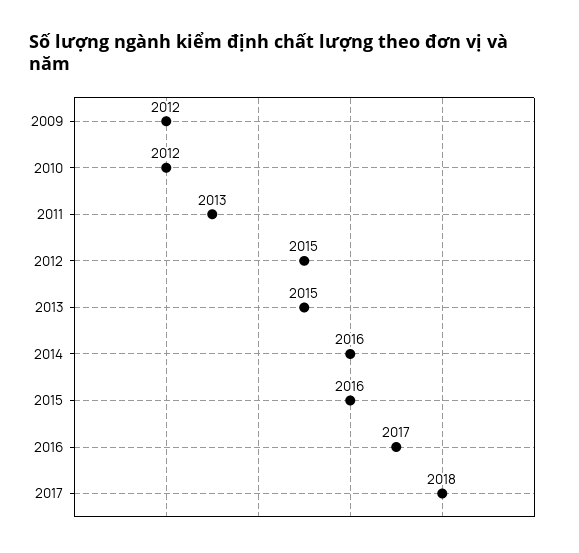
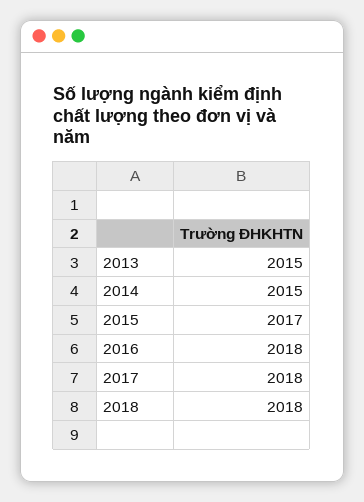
2009: 2012 -> none
2010: 2012 -> none
2011: 2013 -> none
2012: 2015 -> none
2014: 2016 -> 2015
2015: 2016 -> 2017
2016: 2017 -> 2018
2018: none -> 2018

